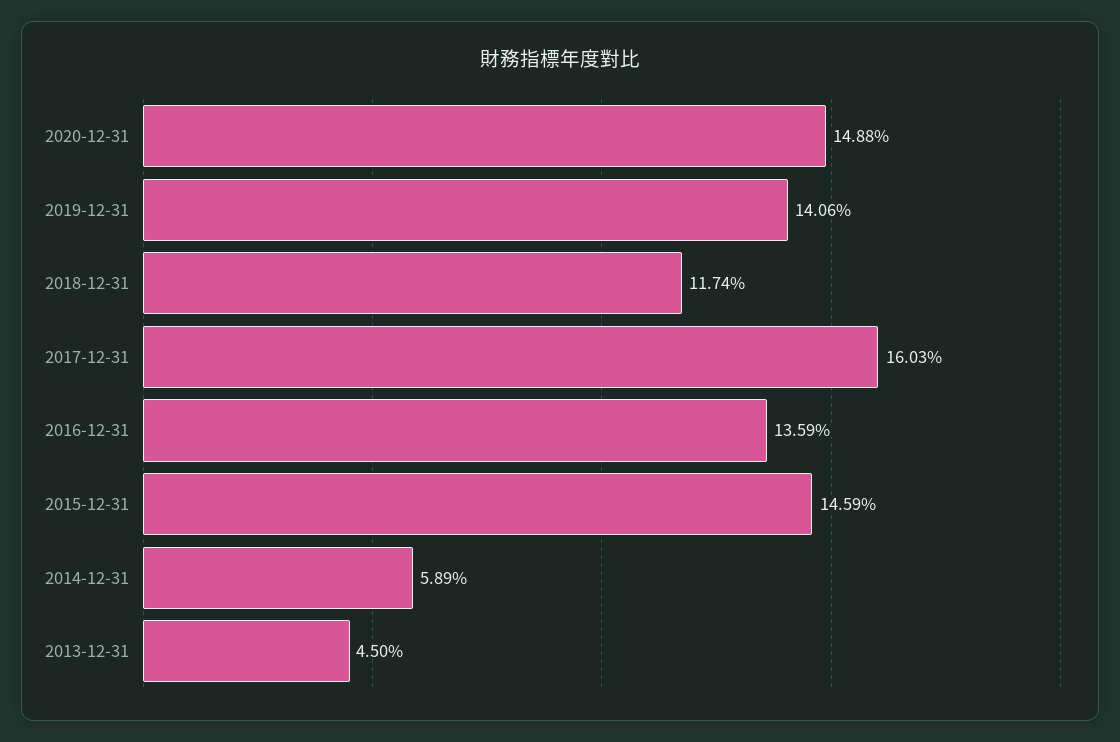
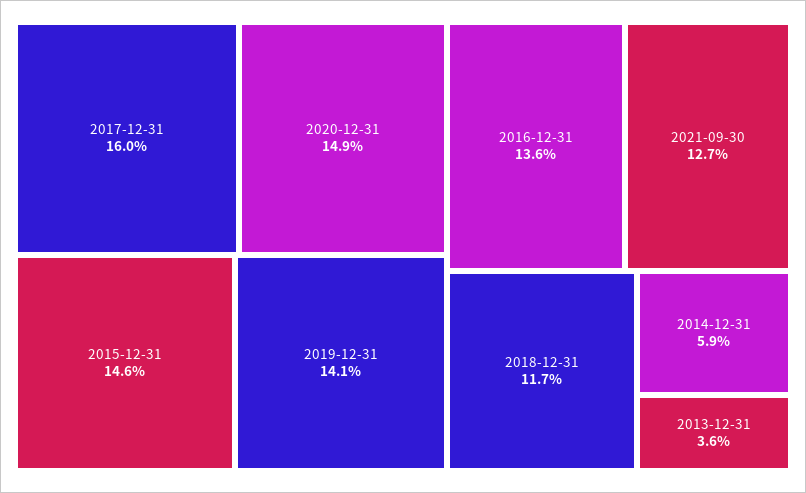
2013-12-31: 4.5 -> 3.6
2021-09-30: none -> 12.7

